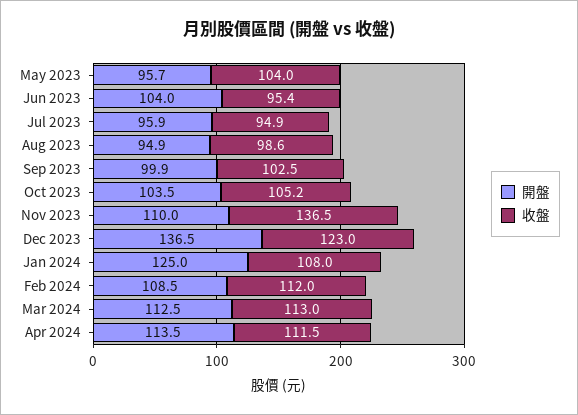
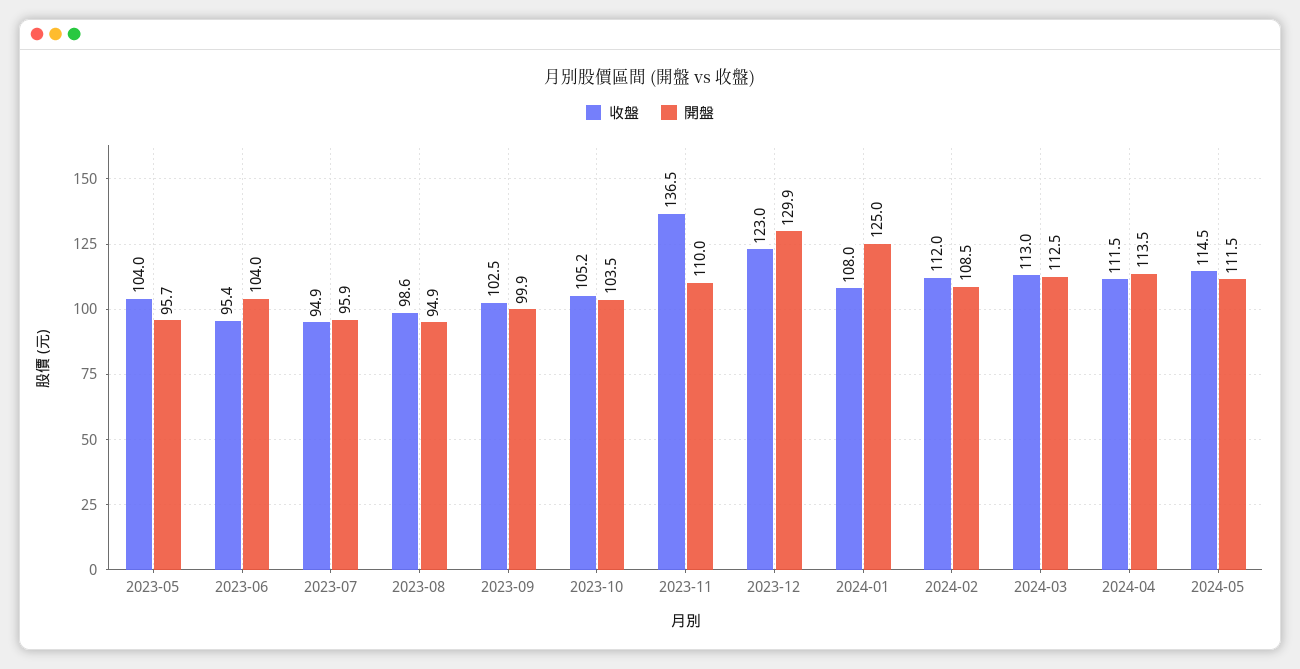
開盤, Dec 2023: 136.5 -> 129.9
收盤, 2024-05: none -> 114.5
開盤, 2024-05: none -> 111.5

